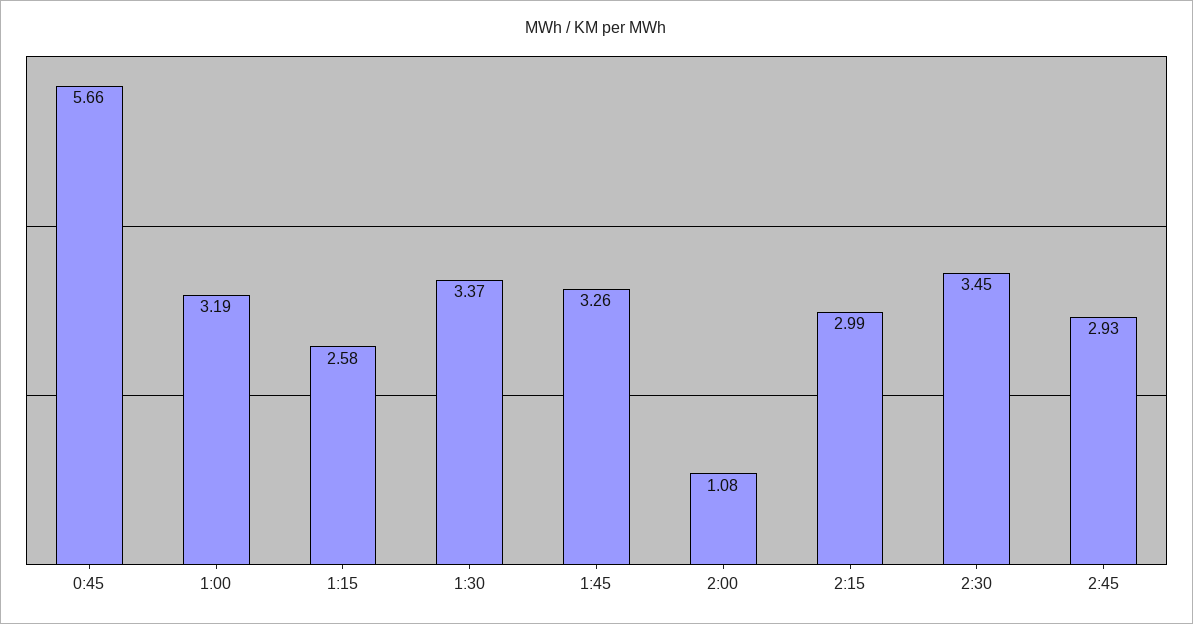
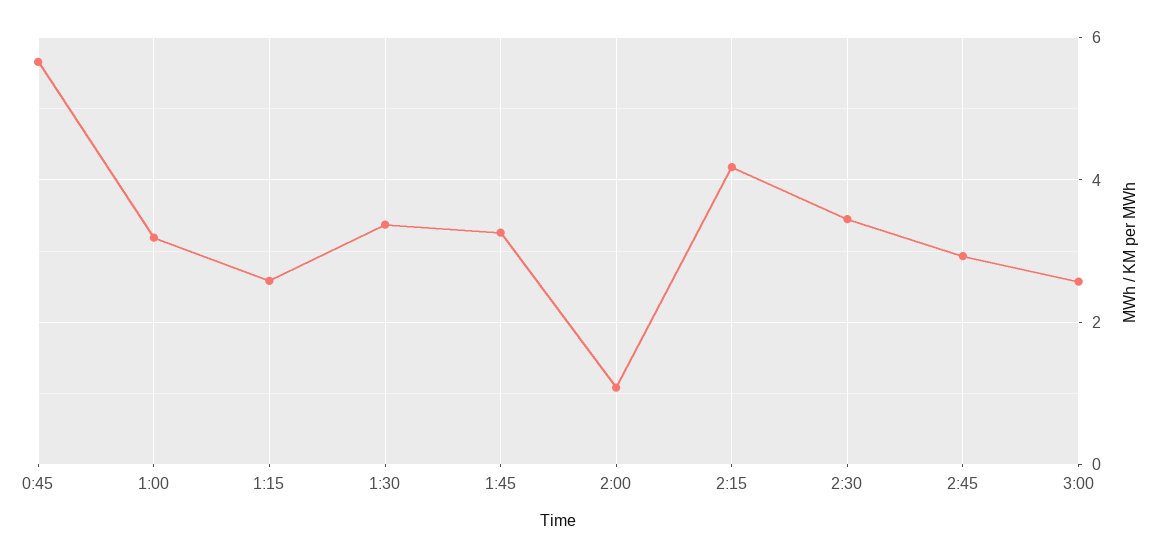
2:15: 2.99 -> 4.2
3:00: none -> 2.6

